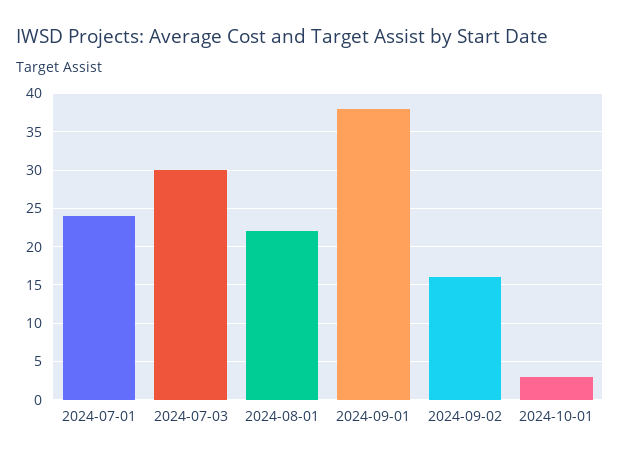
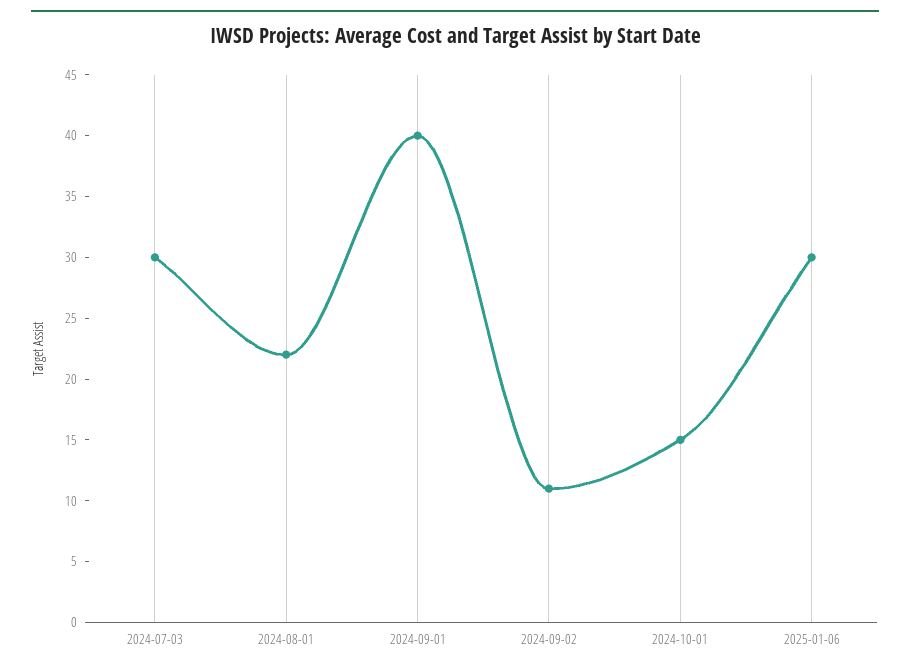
2024-07-01: 24 -> none
2024-09-01: 38 -> 40
2024-09-02: 16 -> 11
2024-10-01: 3 -> 15
2025-01-06: none -> 30

